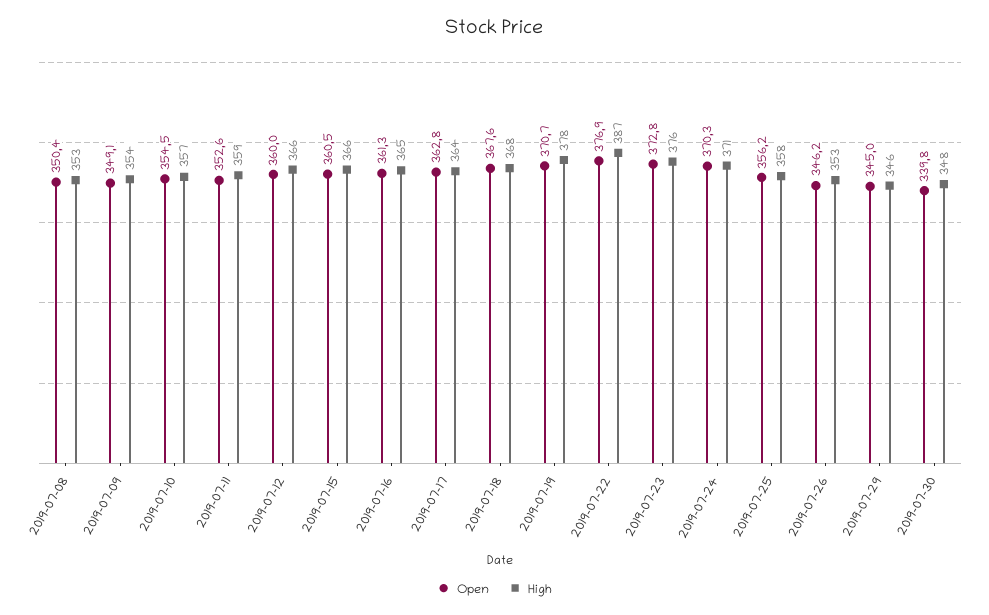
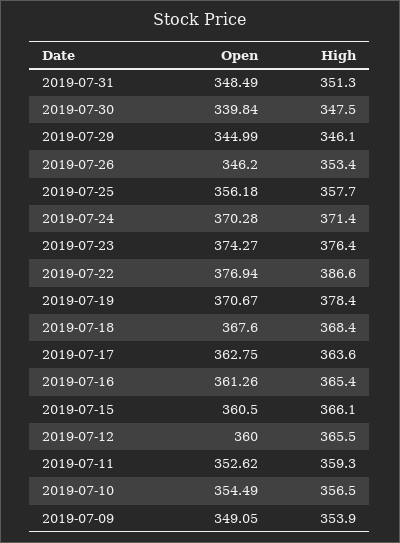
Open, 2019-07-08: 350.4 -> none
High, 2019-07-08: 353 -> none
Open, 2019-07-23: 372.8 -> 374.27
Open, 2019-07-31: none -> 348.49
High, 2019-07-31: none -> 351.3

